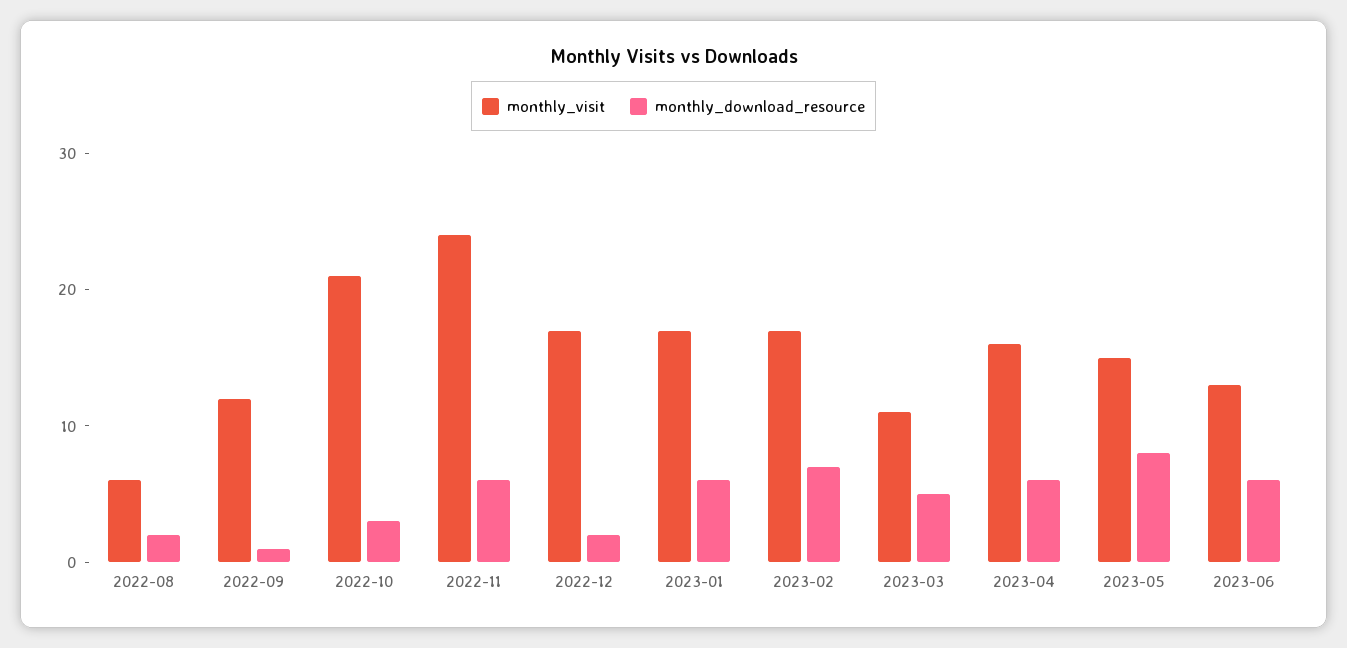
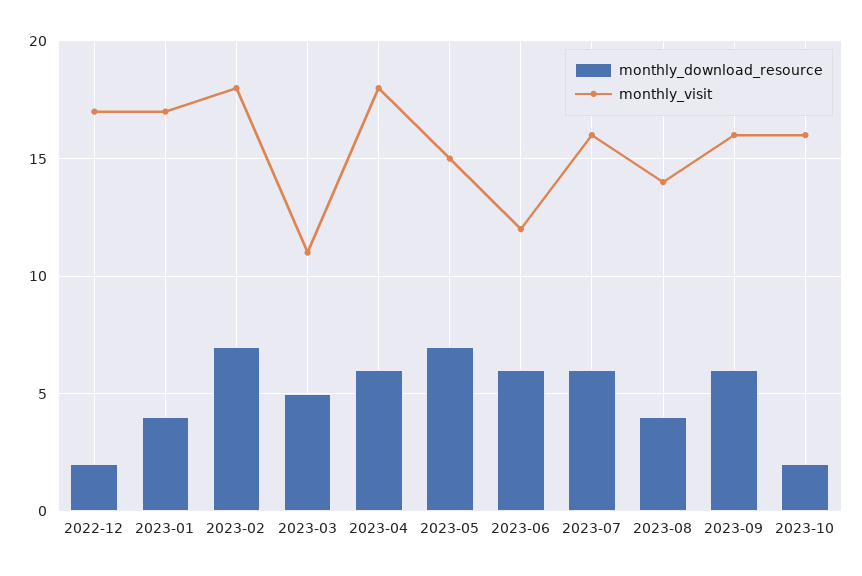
monthly_visit, 2022-08: 6 -> none
monthly_download_resource, 2022-08: 2 -> none
monthly_visit, 2022-09: 12 -> none
monthly_download_resource, 2022-09: 1 -> none
monthly_visit, 2022-10: 21 -> none
monthly_download_resource, 2022-10: 3 -> none
monthly_visit, 2022-11: 24 -> none
monthly_download_resource, 2022-11: 6 -> none
monthly_download_resource, 2023-01: 6 -> 4
monthly_visit, 2023-02: 17 -> 18
monthly_visit, 2023-04: 16 -> 18
monthly_download_resource, 2023-05: 8 -> 7
monthly_visit, 2023-06: 13 -> 12
monthly_download_resource, 2023-07: none -> 6
monthly_visit, 2023-07: none -> 16
monthly_download_resource, 2023-08: none -> 4
monthly_visit, 2023-08: none -> 14
monthly_download_resource, 2023-09: none -> 6
monthly_visit, 2023-09: none -> 16
monthly_download_resource, 2023-10: none -> 2
monthly_visit, 2023-10: none -> 16

